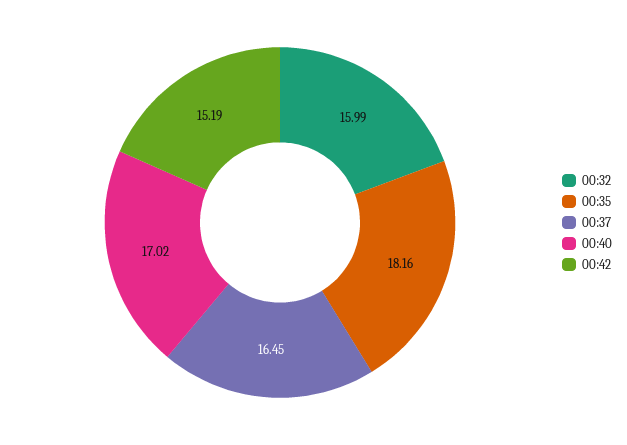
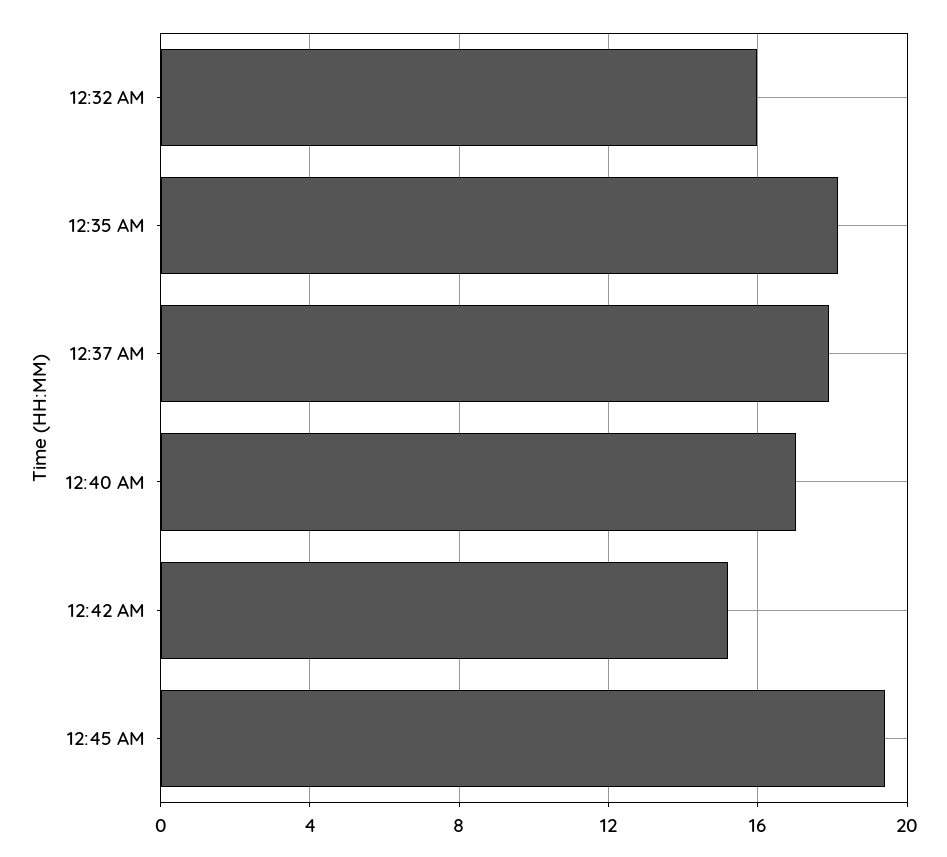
00:37: 16.45 -> 18
12:45 AM: none -> 19.5

